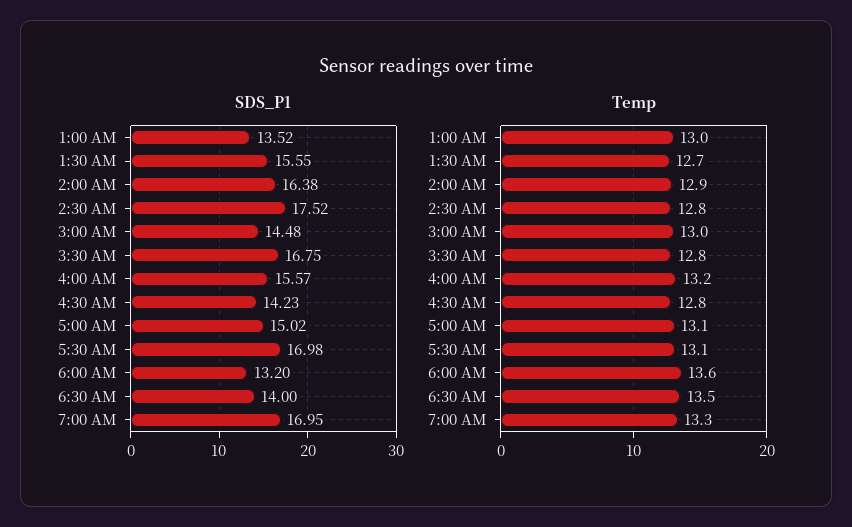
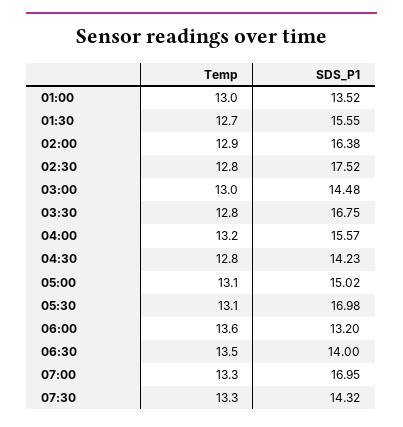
Temp, 07:30: none -> 13.3
SDS_P1, 07:30: none -> 14.32

